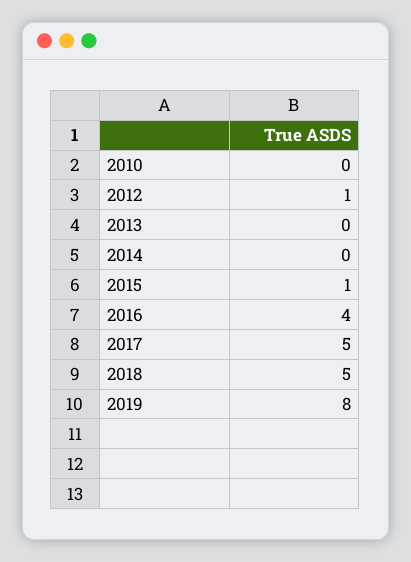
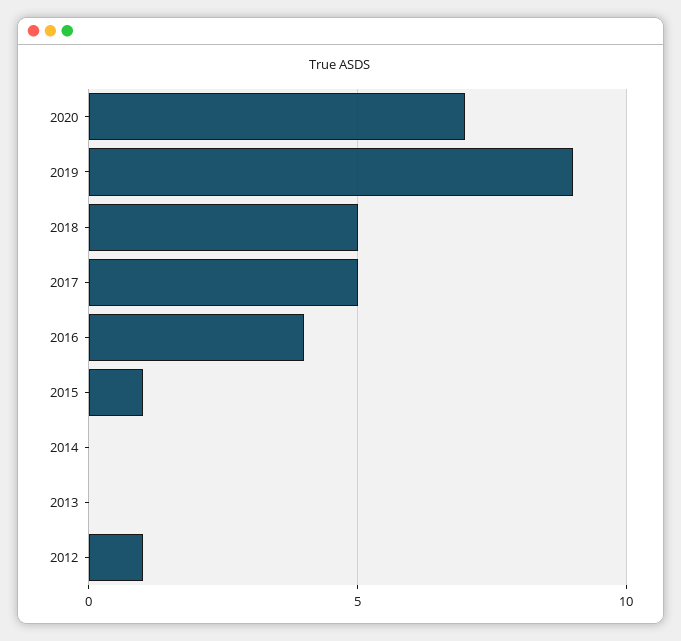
2010: 0 -> none
2019: 8 -> 9
2020: none -> 7

